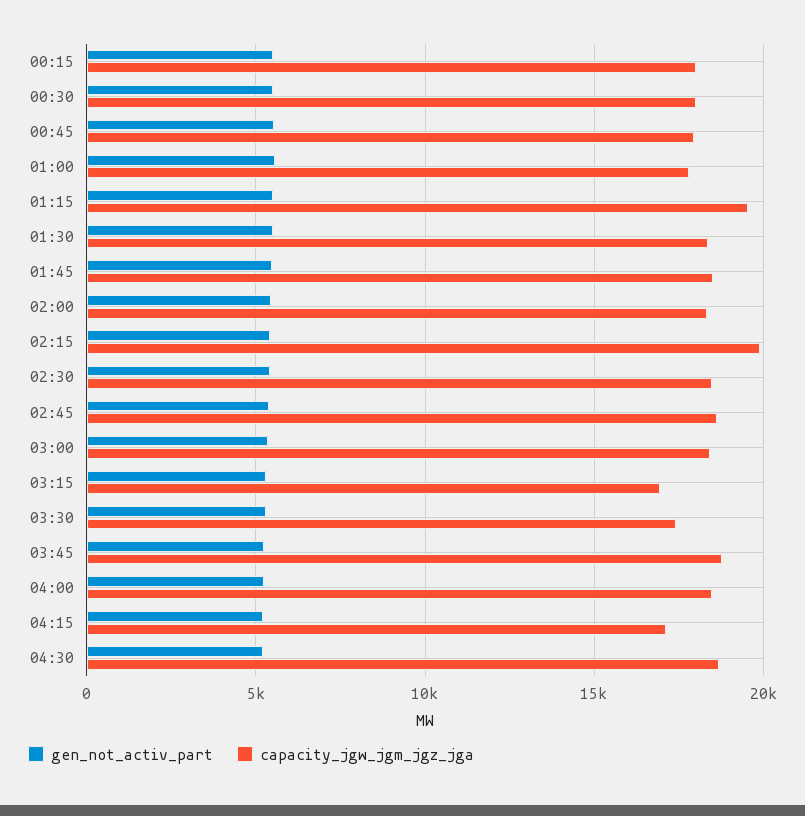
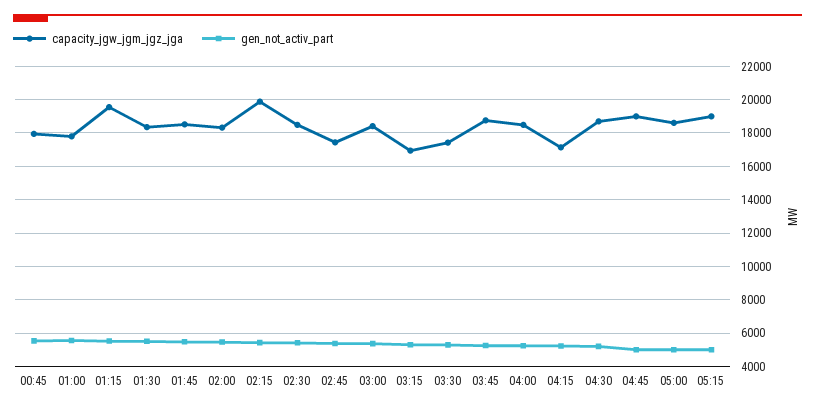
gen_not_activ_part, 00:15: 5500 -> none
capacity_jgw_jgm_jgz_jga, 00:15: 18000 -> none
gen_not_activ_part, 00:30: 5500 -> none
capacity_jgw_jgm_jgz_jga, 00:30: 18000 -> none
capacity_jgw_jgm_jgz_jga, 02:45: 18500 -> 17500
capacity_jgw_jgm_jgz_jga, 04:45: none -> 19000
gen_not_activ_part, 04:45: none -> 5000
capacity_jgw_jgm_jgz_jga, 05:00: none -> 18500
gen_not_activ_part, 05:00: none -> 5000
capacity_jgw_jgm_jgz_jga, 05:15: none -> 19000
gen_not_activ_part, 05:15: none -> 5000

